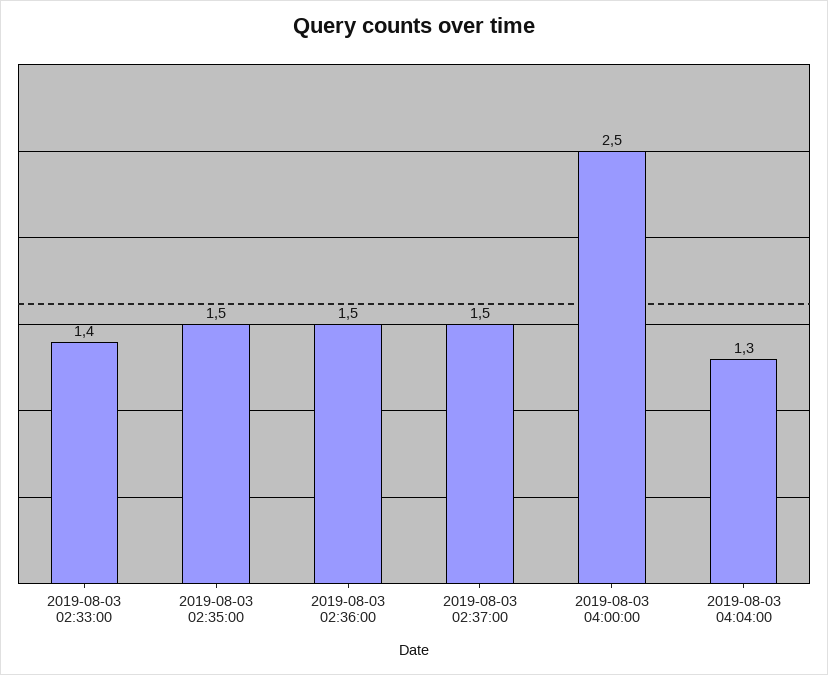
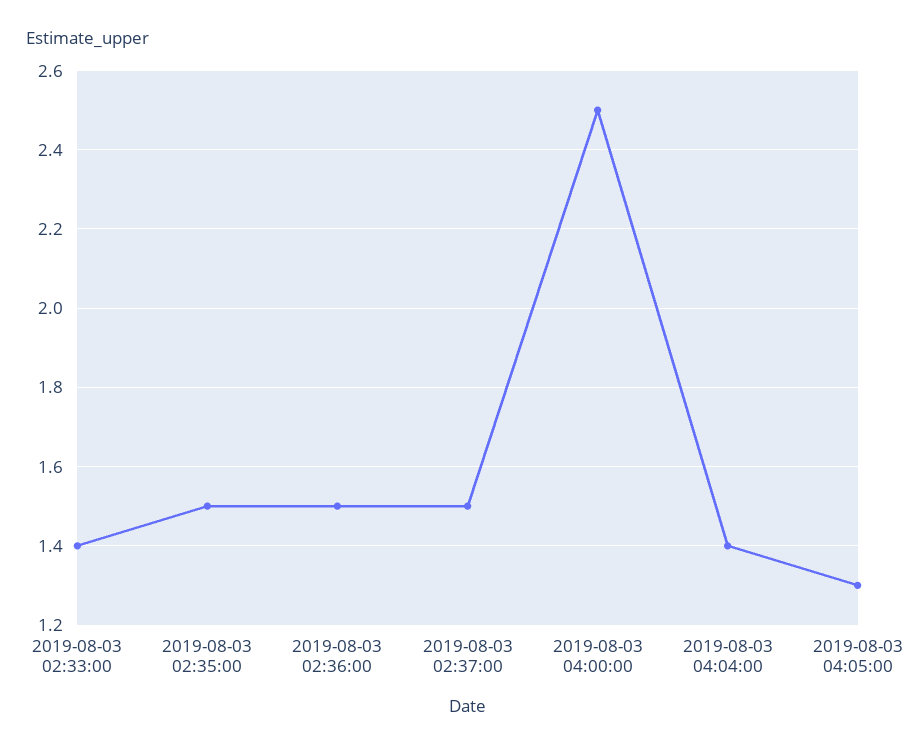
2019-08-03 04:04:00: 1.3 -> 1.4
2019-08-03 04:05:00: none -> 1.3

